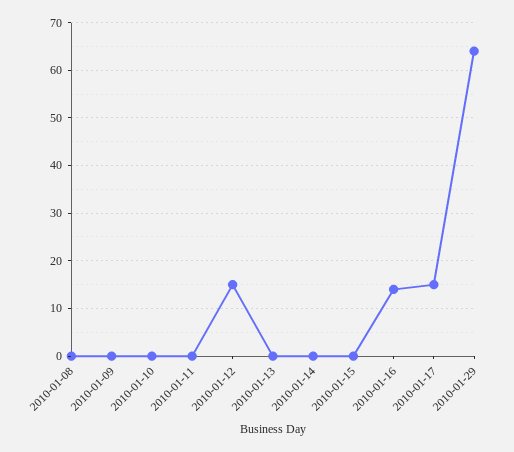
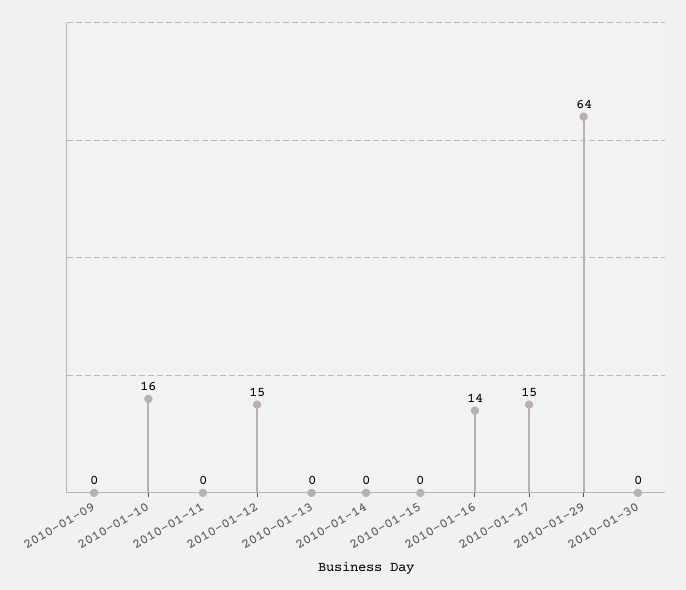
2010-01-08: 0 -> none
2010-01-10: 0 -> 16
2010-01-30: none -> 0

